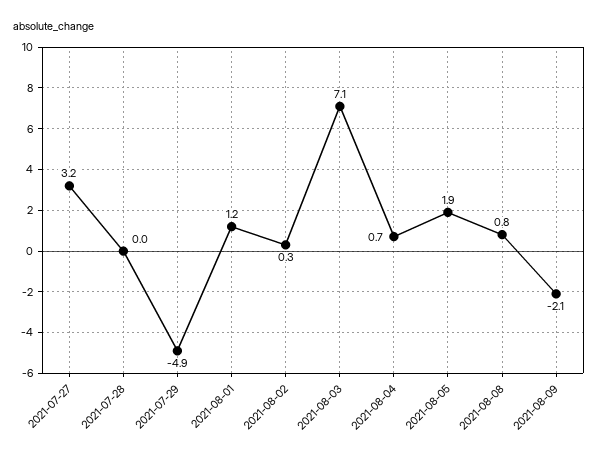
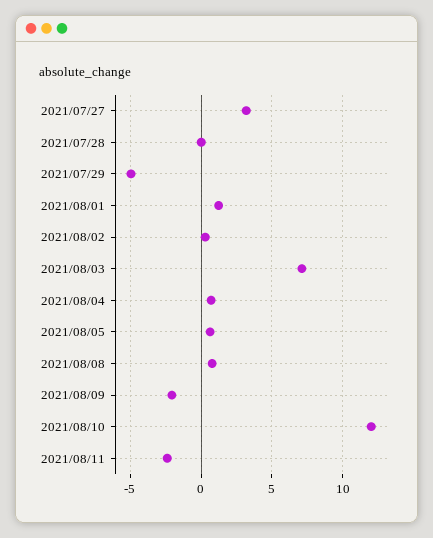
2021-08-05: 1.9 -> 0.5
2021/08/10: none -> 12
2021/08/11: none -> -2.5

